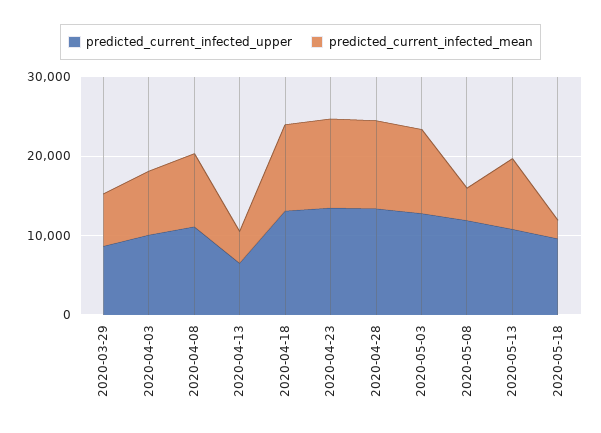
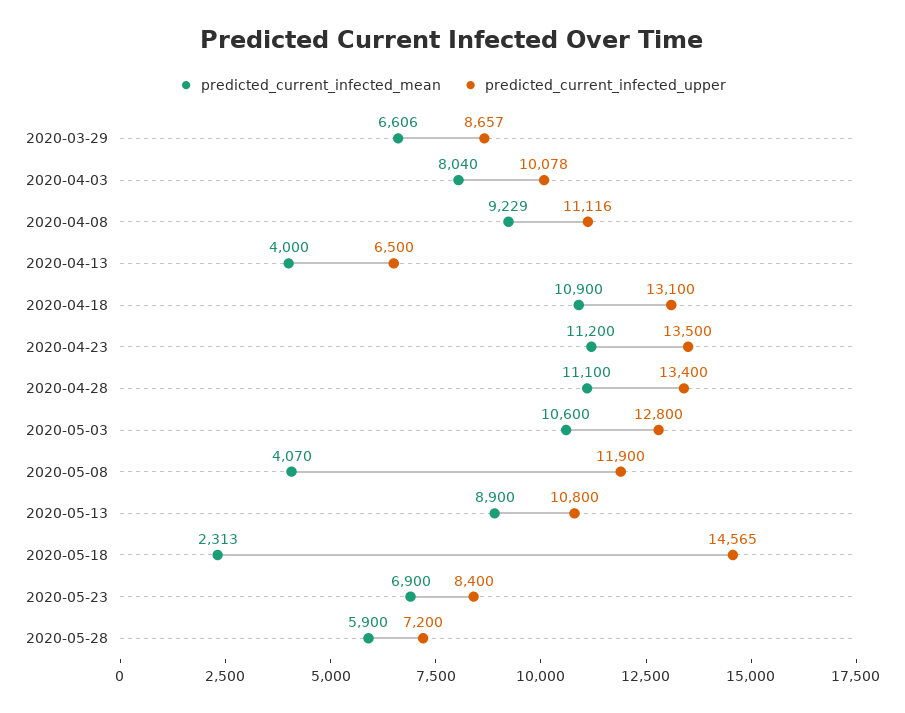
predicted_current_infected_upper, 2020-05-18: 10000 -> 14565
predicted_current_infected_mean, 2020-05-23: none -> 6900
predicted_current_infected_upper, 2020-05-23: none -> 8400
predicted_current_infected_mean, 2020-05-28: none -> 5900
predicted_current_infected_upper, 2020-05-28: none -> 7200

